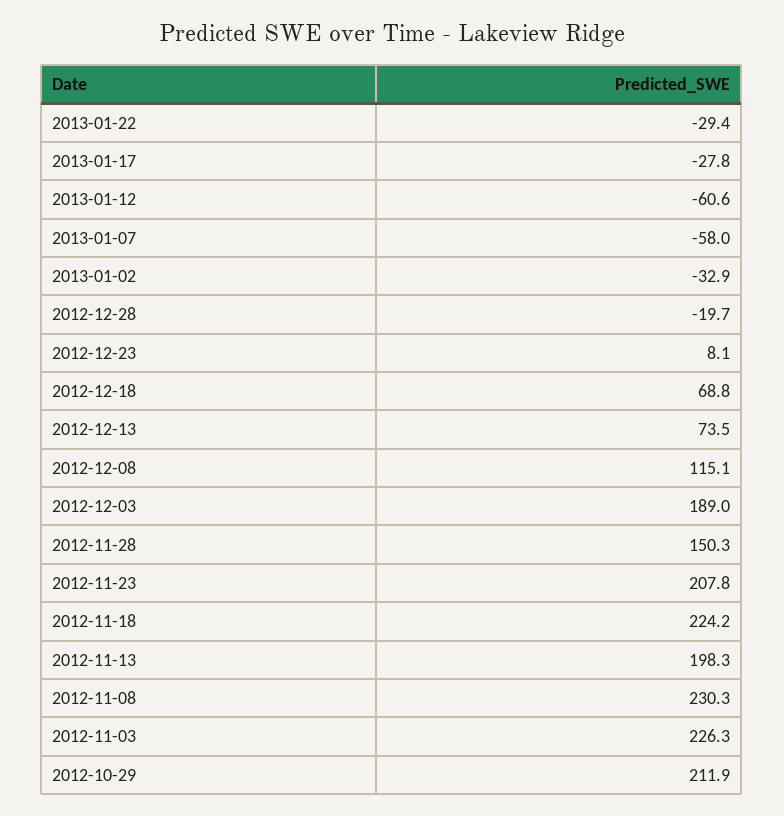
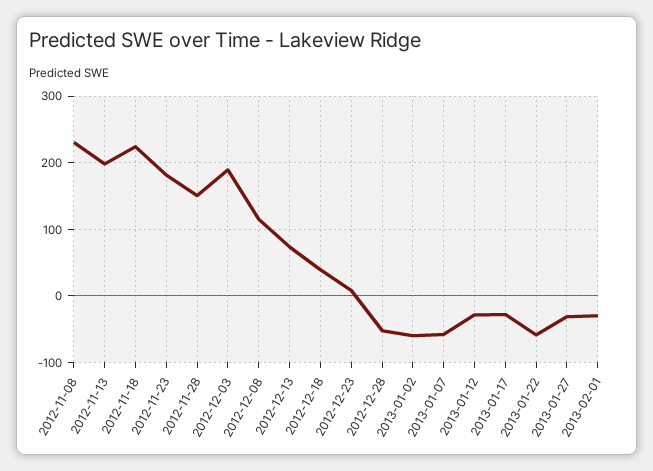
2013-01-22: -29.4 -> -60
2013-01-12: -60.6 -> -30
2013-01-02: -32.9 -> -60
2012-12-28: -19.7 -> -50
2012-12-18: 68.8 -> 40
2012-11-23: 207.8 -> 180
2012-11-03: 226.3 -> none
2012-10-29: 211.9 -> none
2013-01-27: none -> -30
2013-02-01: none -> -30

